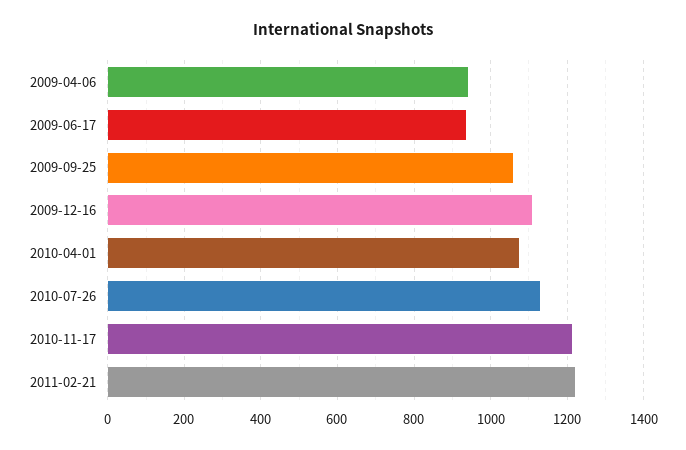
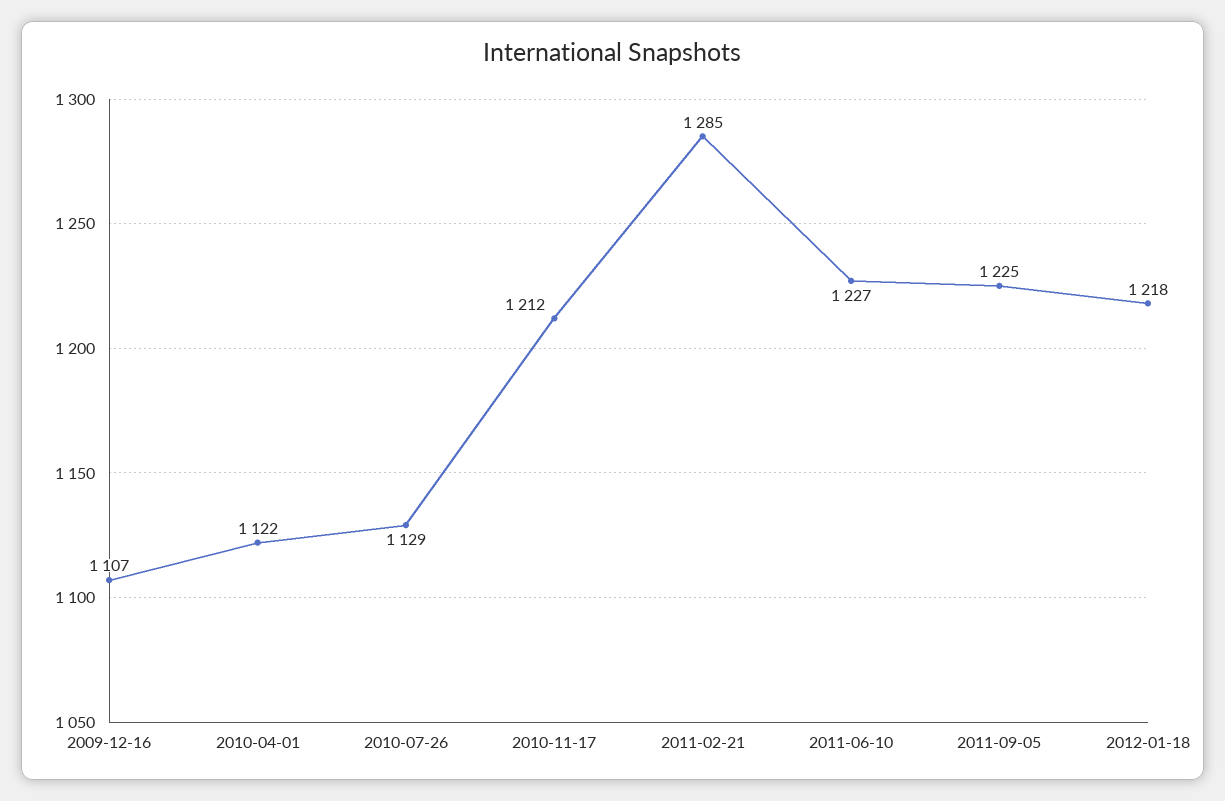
2009-04-06: 940 -> none
2009-06-17: 940 -> none
2009-09-25: 1060 -> none
2010-04-01: 1080 -> 1122
2011-02-21: 1220 -> 1285
2011-06-10: none -> 1227
2011-09-05: none -> 1225
2012-01-18: none -> 1218

